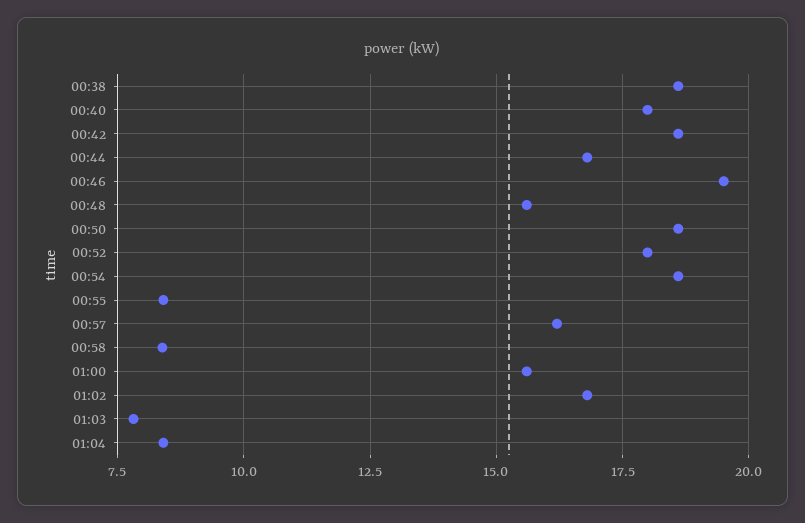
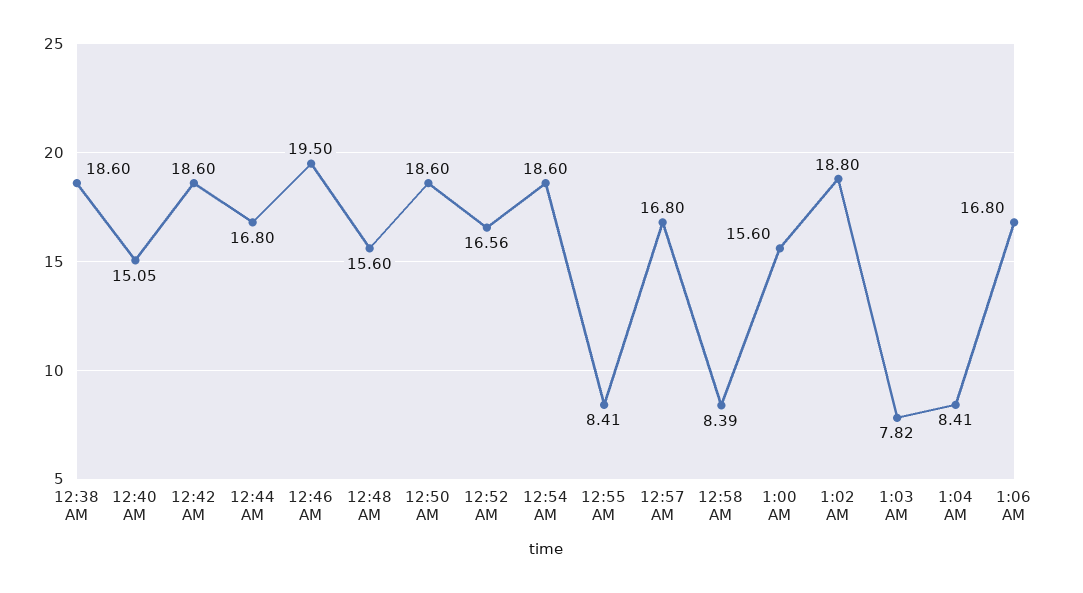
00:40: 18 -> 15.05
00:52: 18 -> 16.56
00:57: 16.25 -> 16.8
01:02: 16.75 -> 18.8
1:06 AM: none -> 16.8

